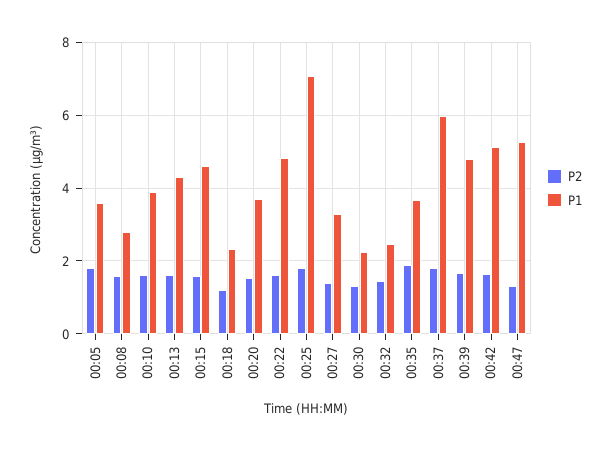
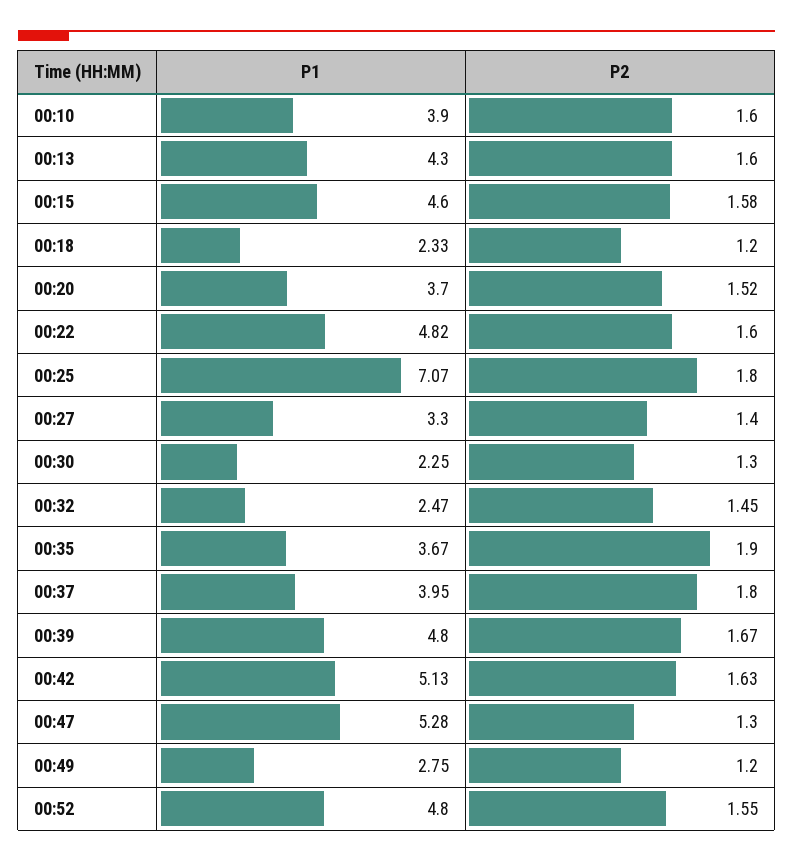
P2, 00:05: 1.8 -> none
P1, 00:05: 3.6 -> none
P2, 00:08: 1.6 -> none
P1, 00:08: 2.8 -> none
P1, 00:37: 6 -> 3.95
P1, 00:49: none -> 2.75
P2, 00:49: none -> 1.2
P1, 00:52: none -> 4.8
P2, 00:52: none -> 1.55

